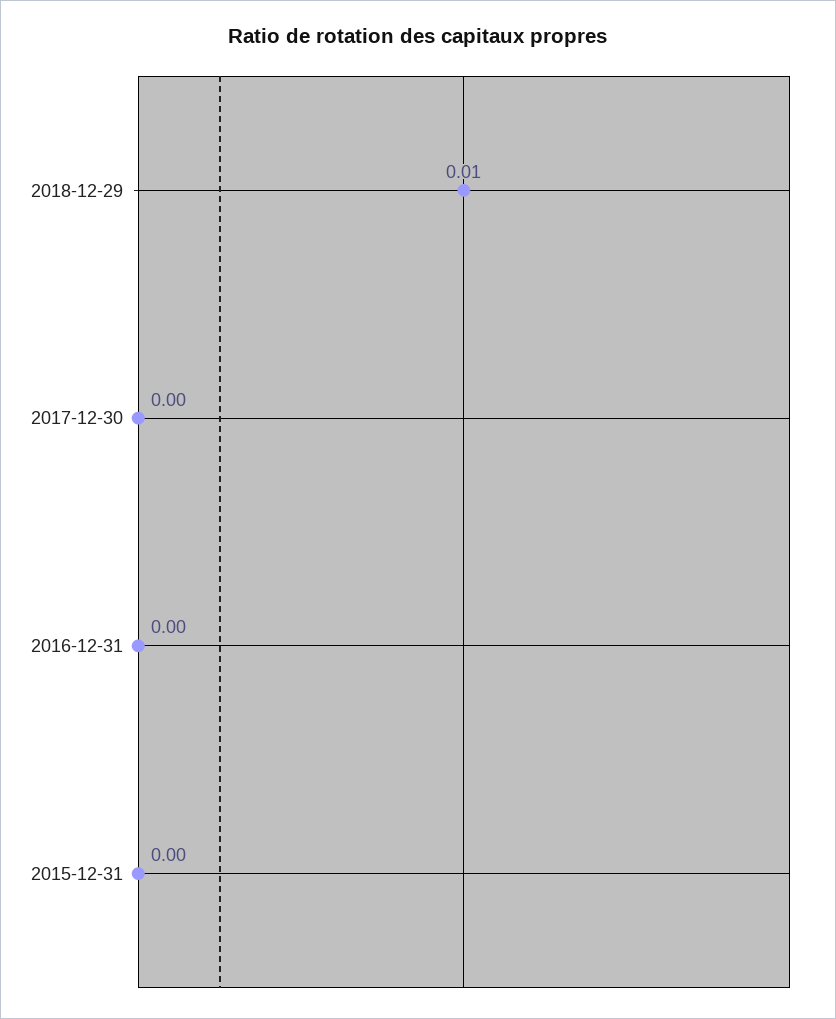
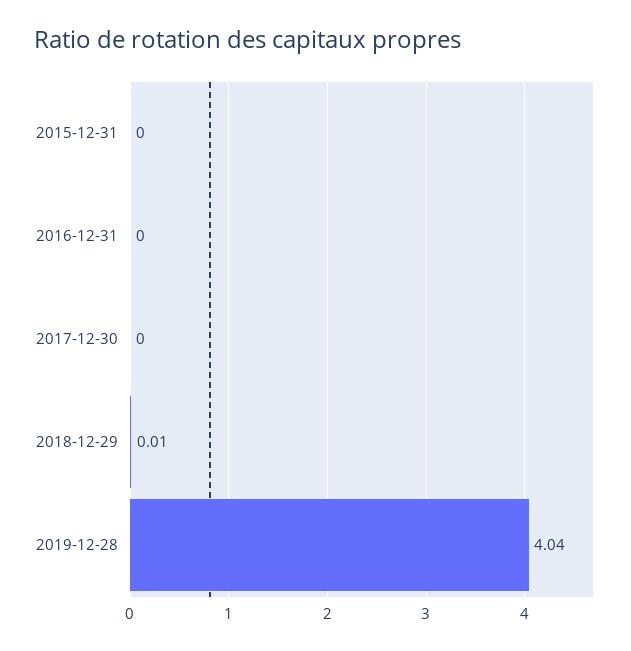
2019-12-28: none -> 4.04

